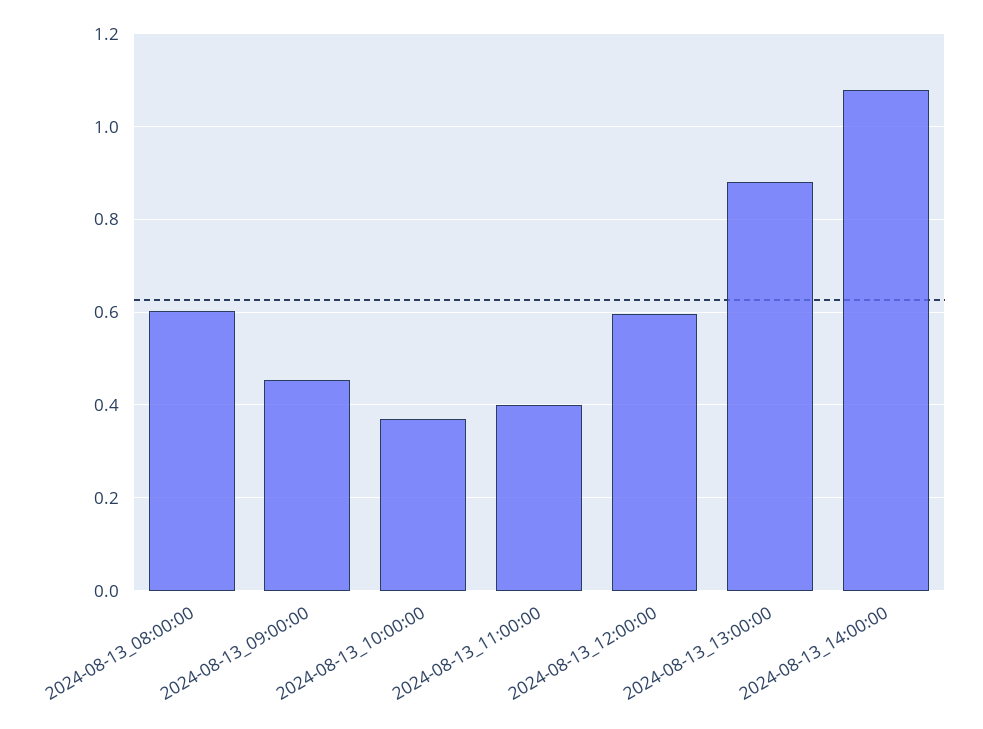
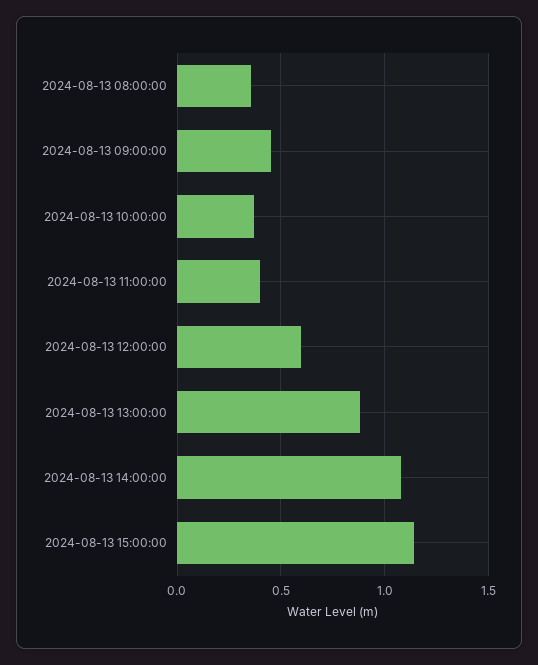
2024-08-13_08:00:00: 0.6 -> 0.35
2024-08-13 15:00:00: none -> 1.15

